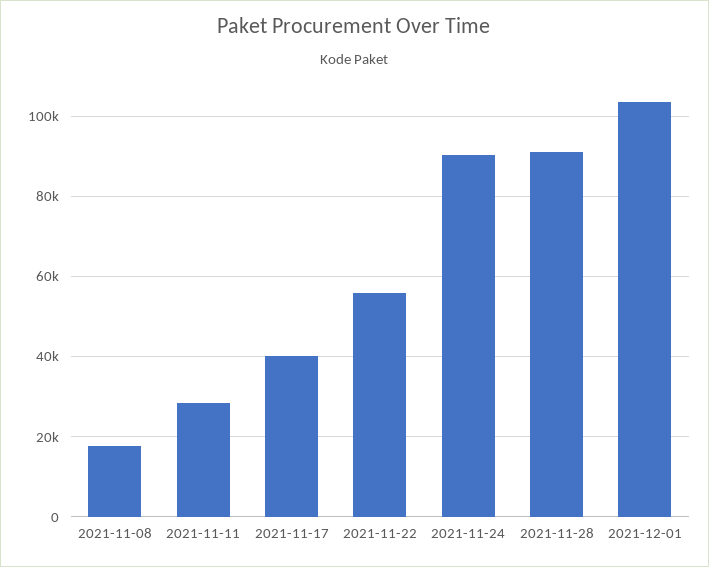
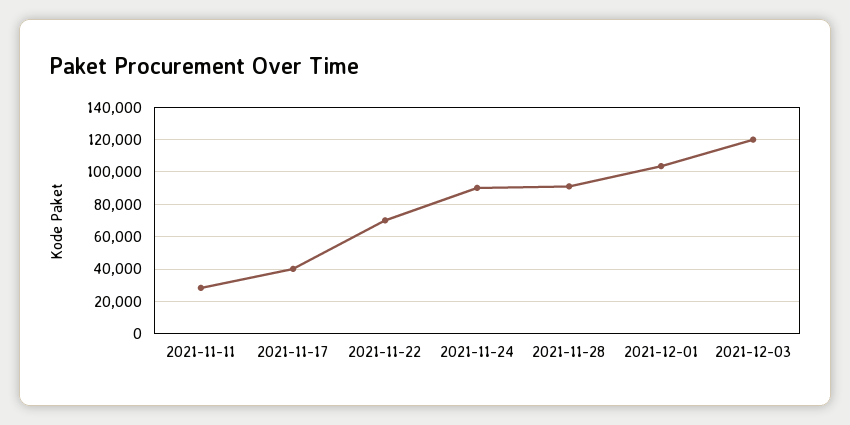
2021-11-08: 18000 -> none
2021-11-22: 56000 -> 70000
2021-12-03: none -> 120000

